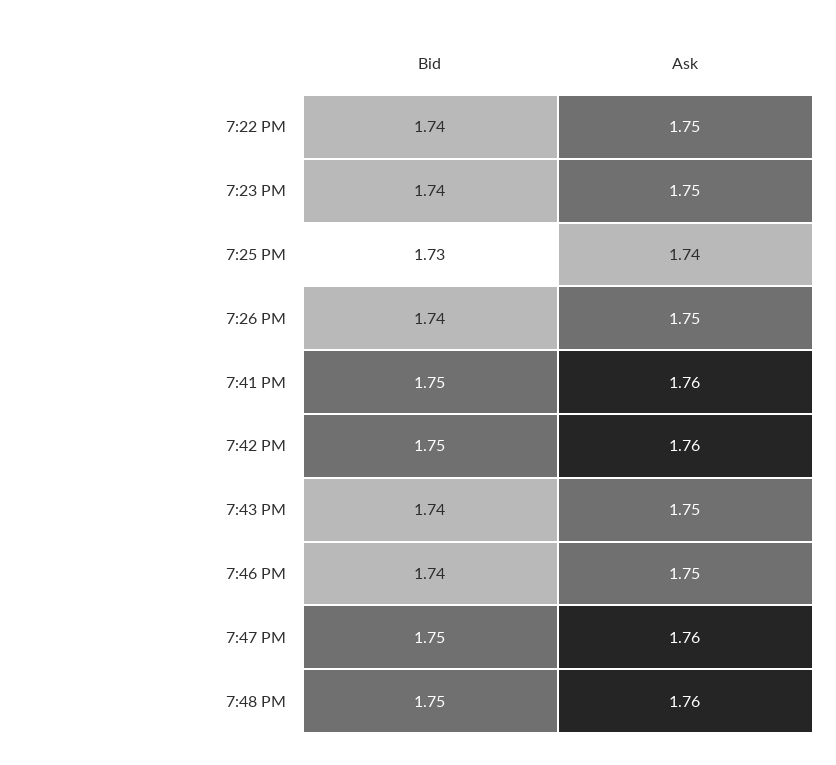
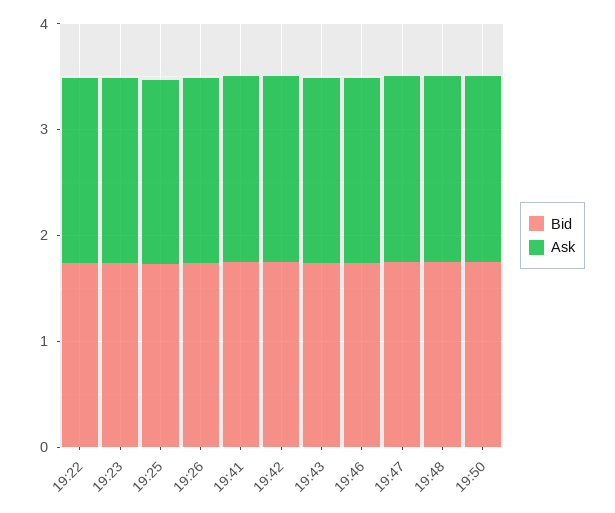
Bid, 19:50: none -> 1.8
Ask, 19:50: none -> 1.8

